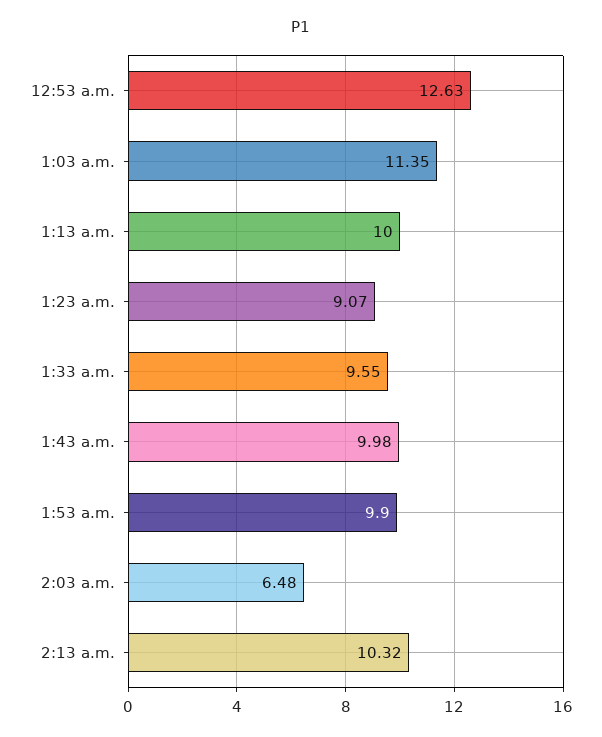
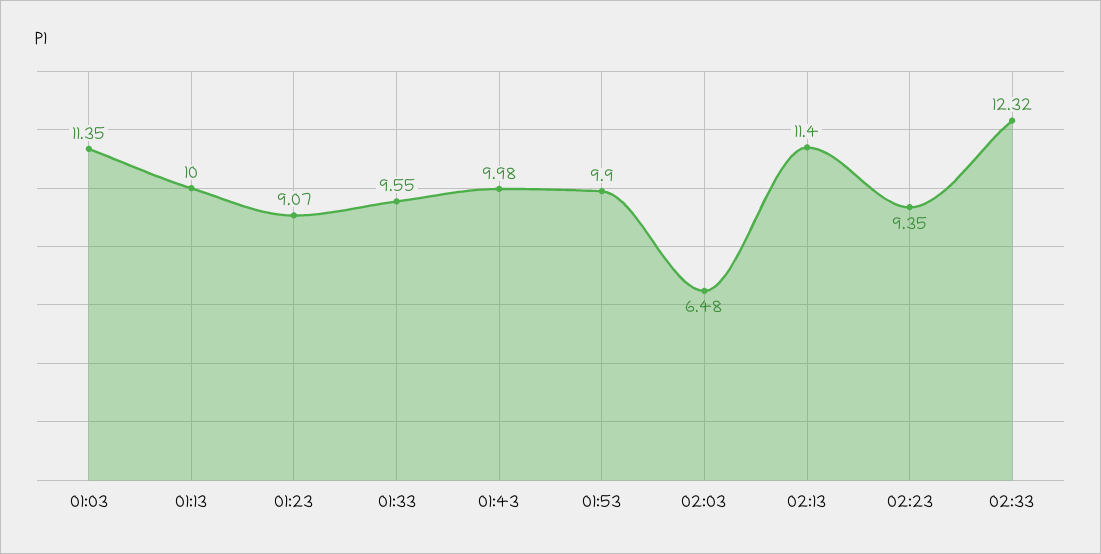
12:53 a.m.: 12.63 -> none
2:13 a.m.: 10.32 -> 11.4
02:23: none -> 9.35
02:33: none -> 12.32

